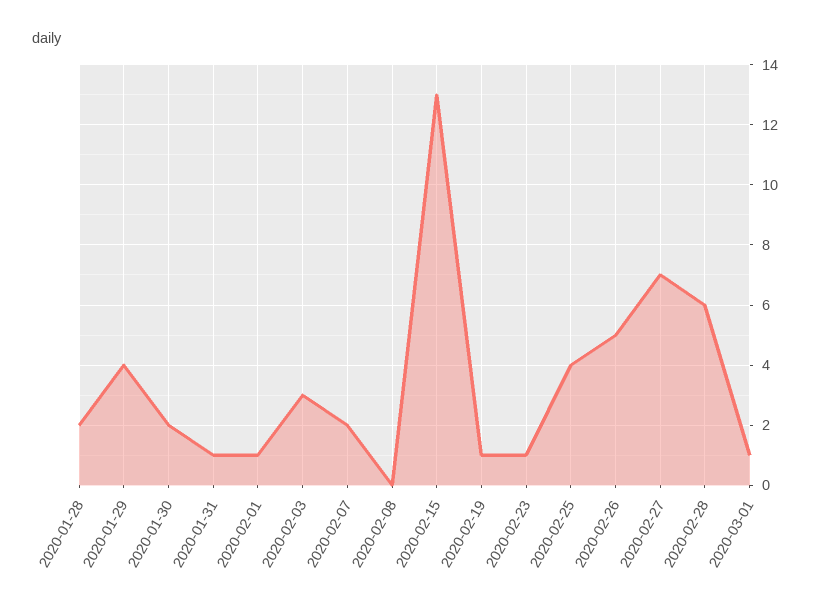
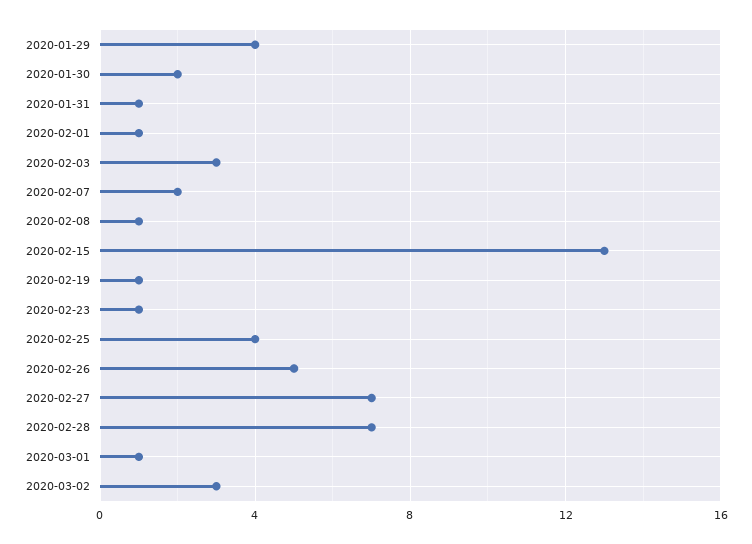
2020-01-28: 2 -> none
2020-02-08: 0 -> 1
2020-02-28: 6 -> 7
2020-03-02: none -> 3

